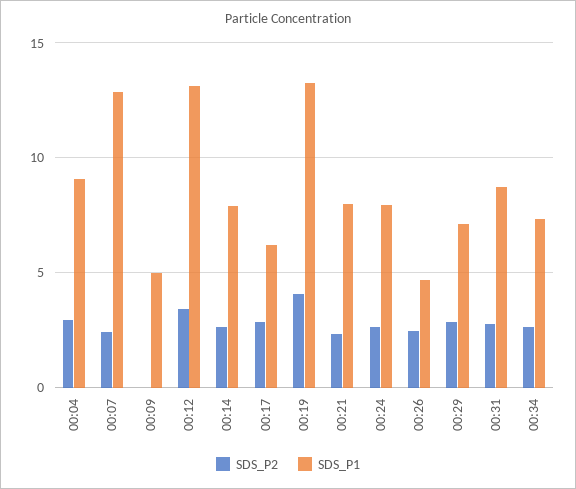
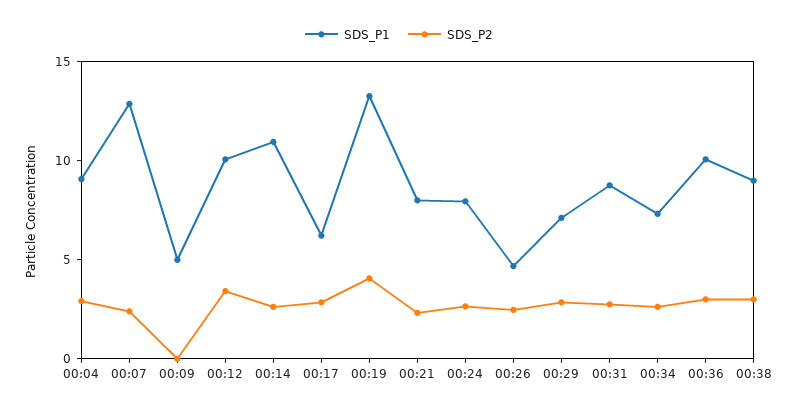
SDS_P1, 00:12: 13 -> 10
SDS_P1, 00:14: 8 -> 11
SDS_P1, 00:36: none -> 10
SDS_P2, 00:36: none -> 3
SDS_P1, 00:38: none -> 9
SDS_P2, 00:38: none -> 3

